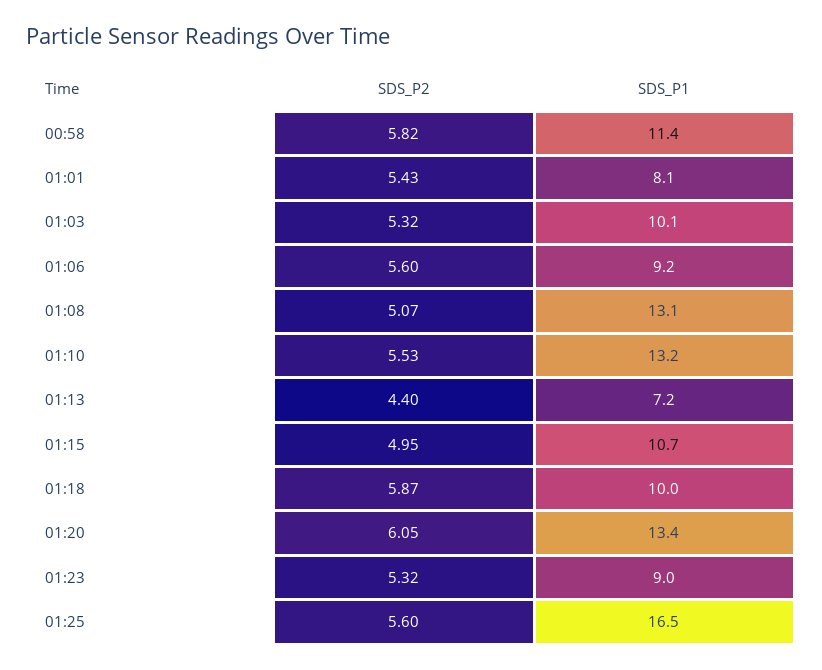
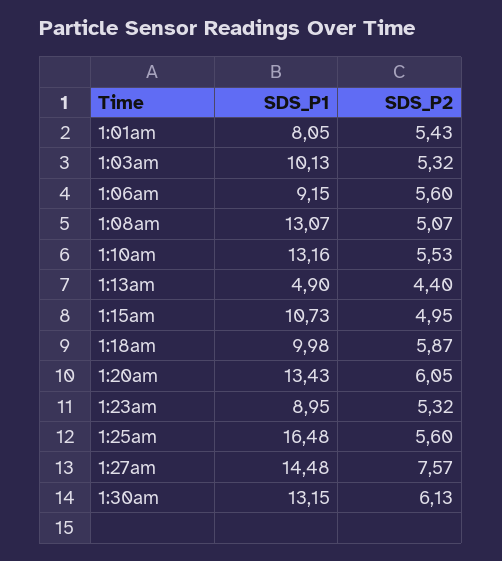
SDS_P2, 00:58: 5.82 -> none
SDS_P1, 00:58: 11.4 -> none
SDS_P1, 01:13: 7.2 -> 4.9
SDS_P1, 1:27am: none -> 14.48
SDS_P2, 1:27am: none -> 7.57
SDS_P1, 1:30am: none -> 13.15
SDS_P2, 1:30am: none -> 6.13

